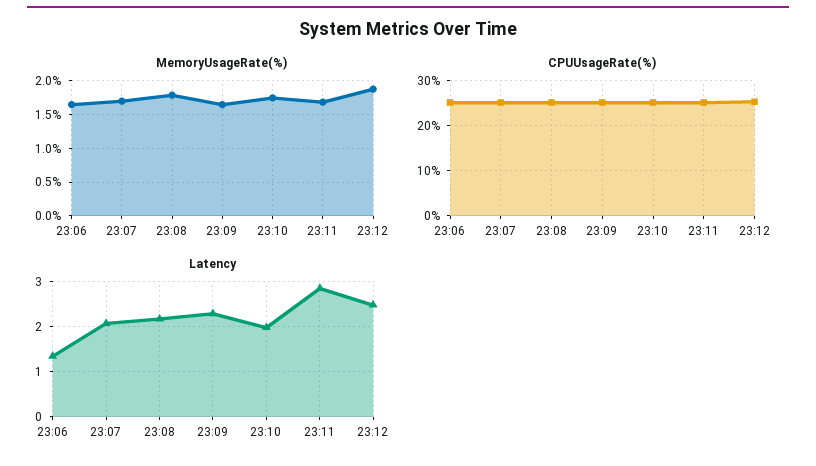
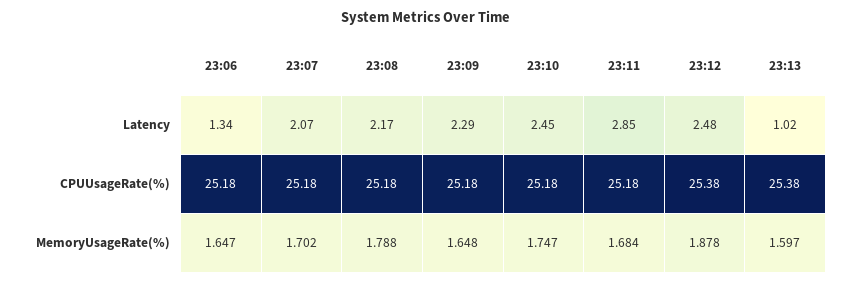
Latency, 23:10: 2 -> 2.45
Latency, 23:13: none -> 1.02
CPUUsageRate(%), 23:13: none -> 25.38
MemoryUsageRate(%), 23:13: none -> 1.597

